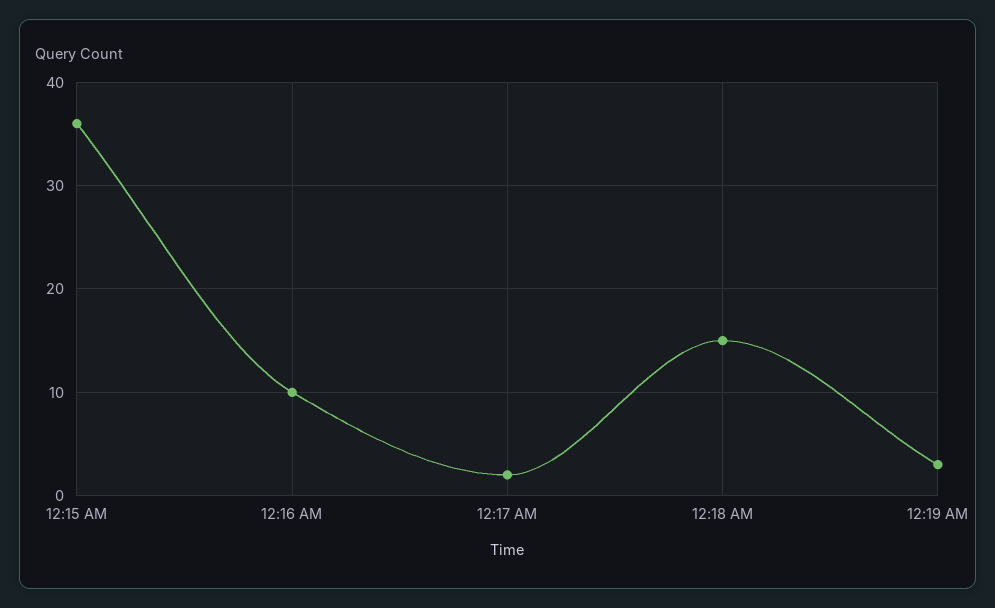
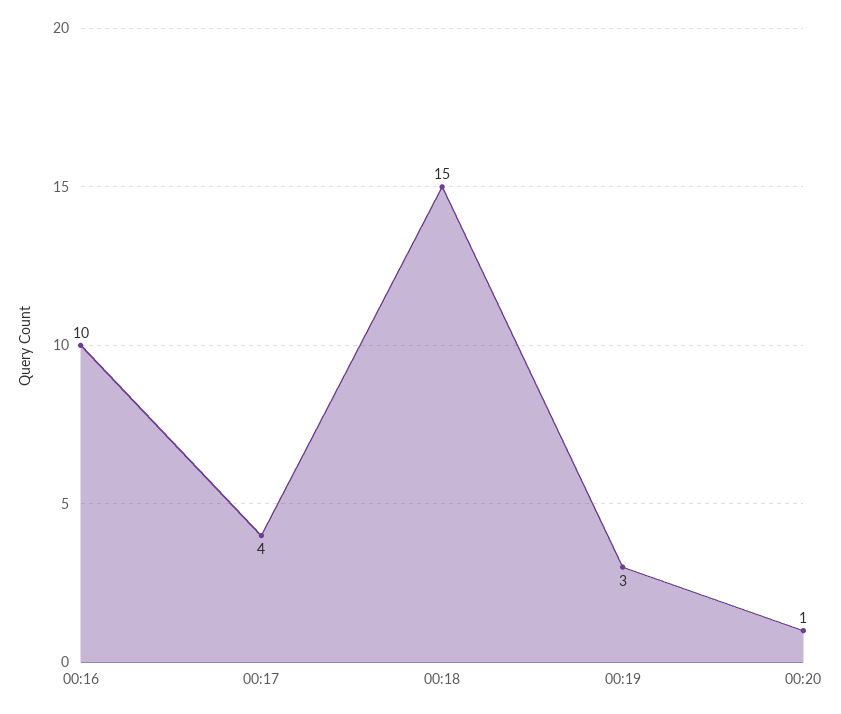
12:15 AM: 36 -> none
12:17 AM: 2 -> 4
00:20: none -> 1

